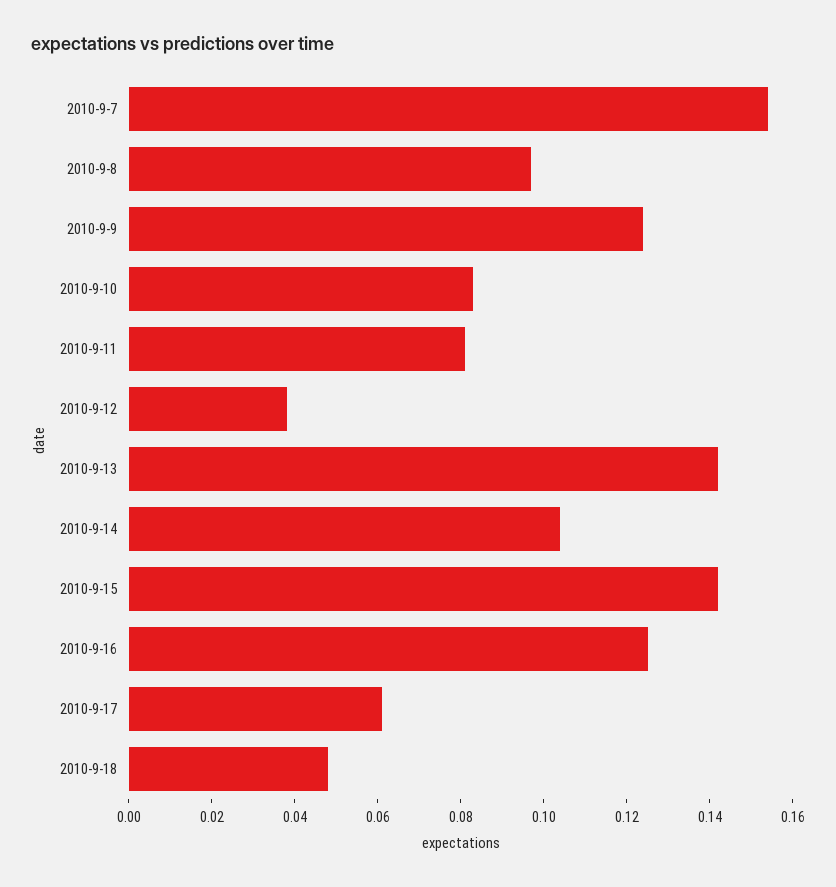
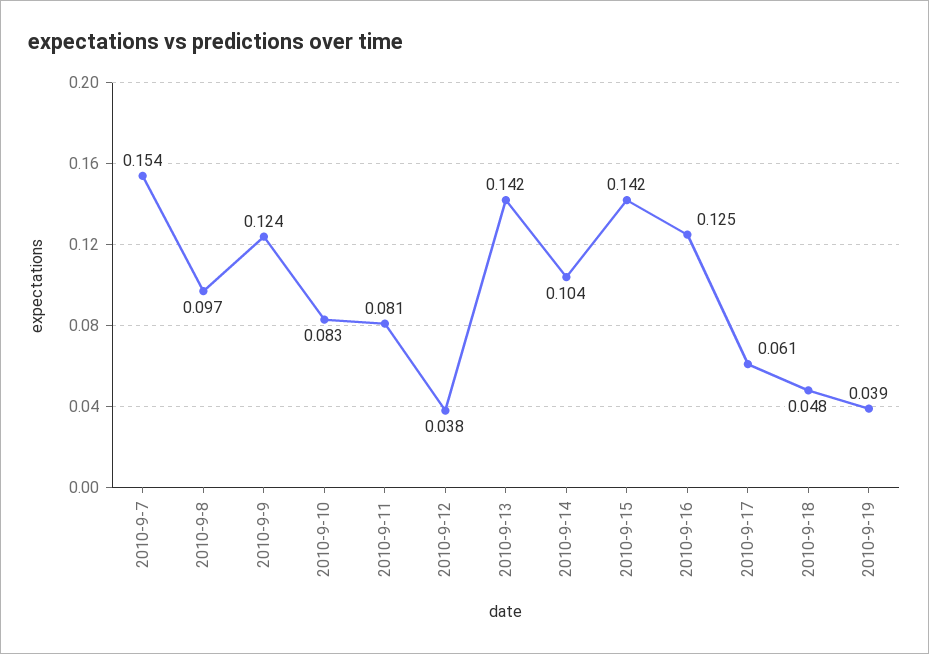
2010-9-19: none -> 0.039

